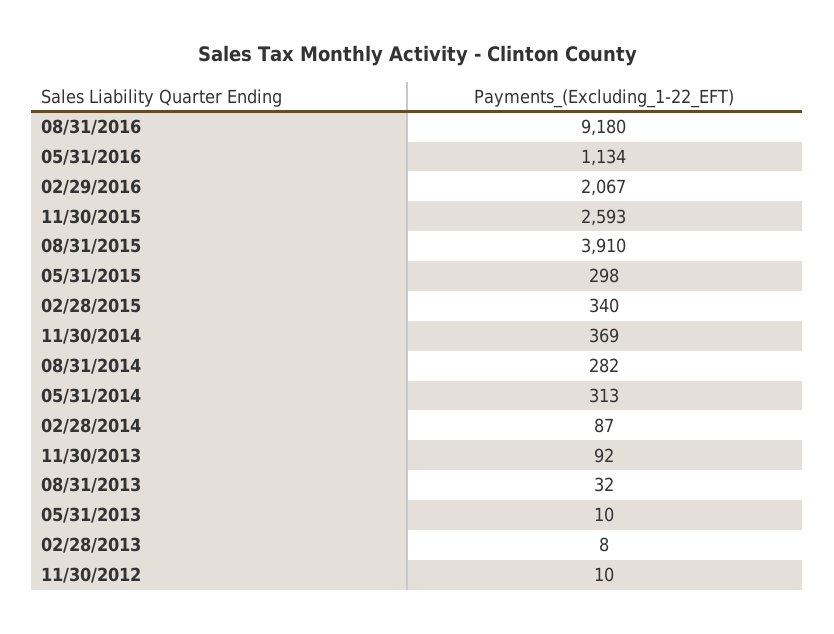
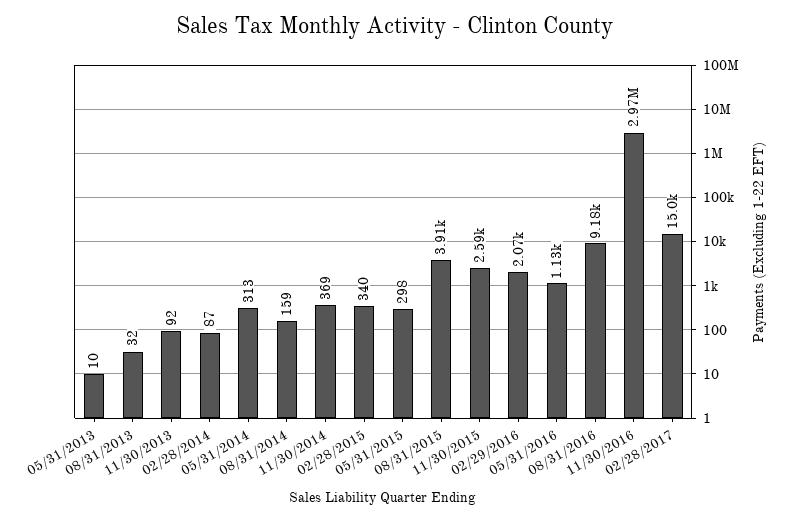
08/31/2014: 282 -> 159
02/28/2013: 8 -> none
11/30/2012: 10 -> none
11/30/2016: none -> 2970000
02/28/2017: none -> 15000

